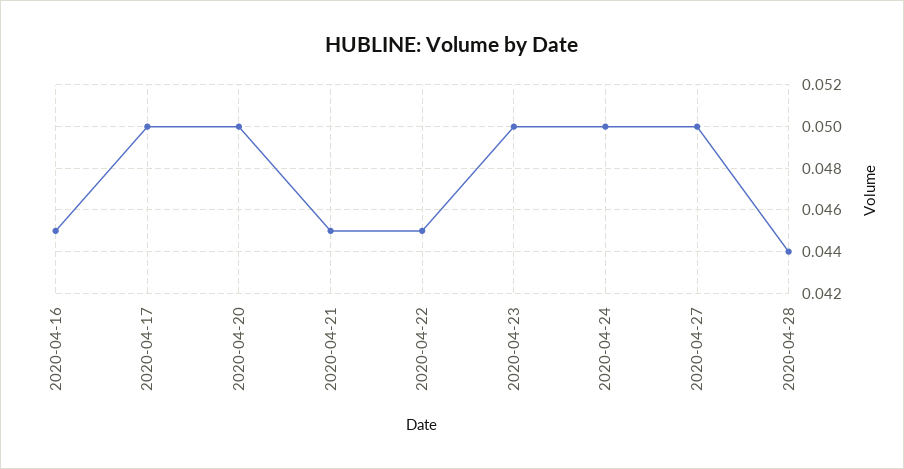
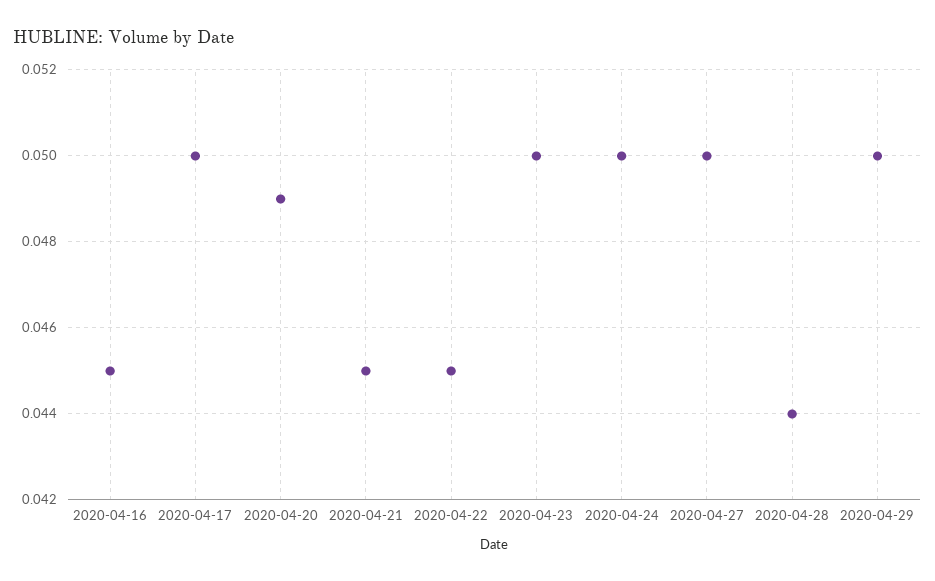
2020-04-20: 0.05 -> 0.049
2020-04-29: none -> 0.05

